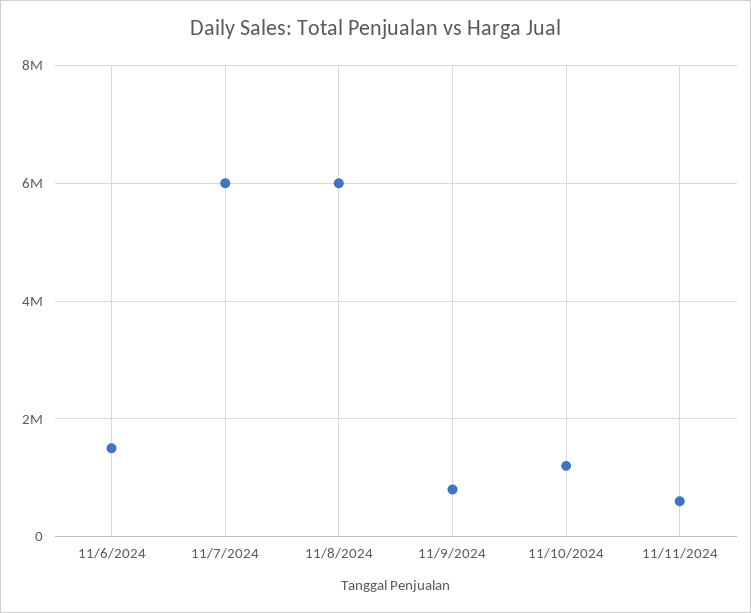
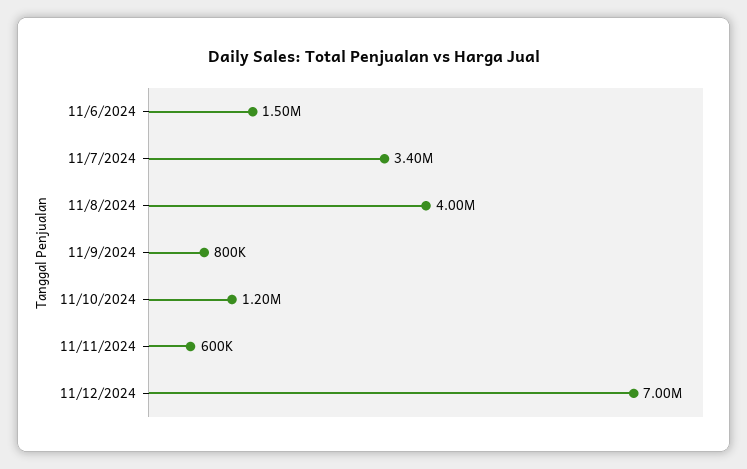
11/7/2024: 6000000 -> 3400000
11/8/2024: 6000000 -> 4000000
11/12/2024: none -> 7000000

